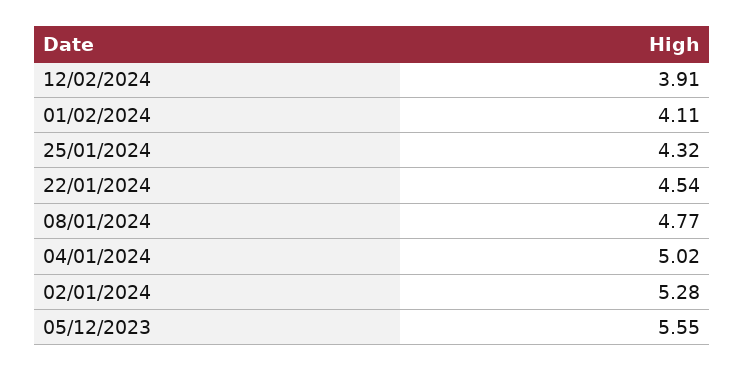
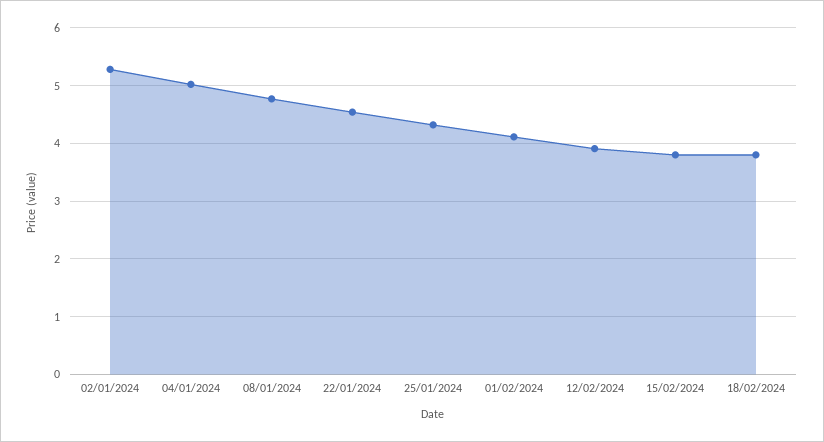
05/12/2023: 5.55 -> none
15/02/2024: none -> 3.8
18/02/2024: none -> 3.8

